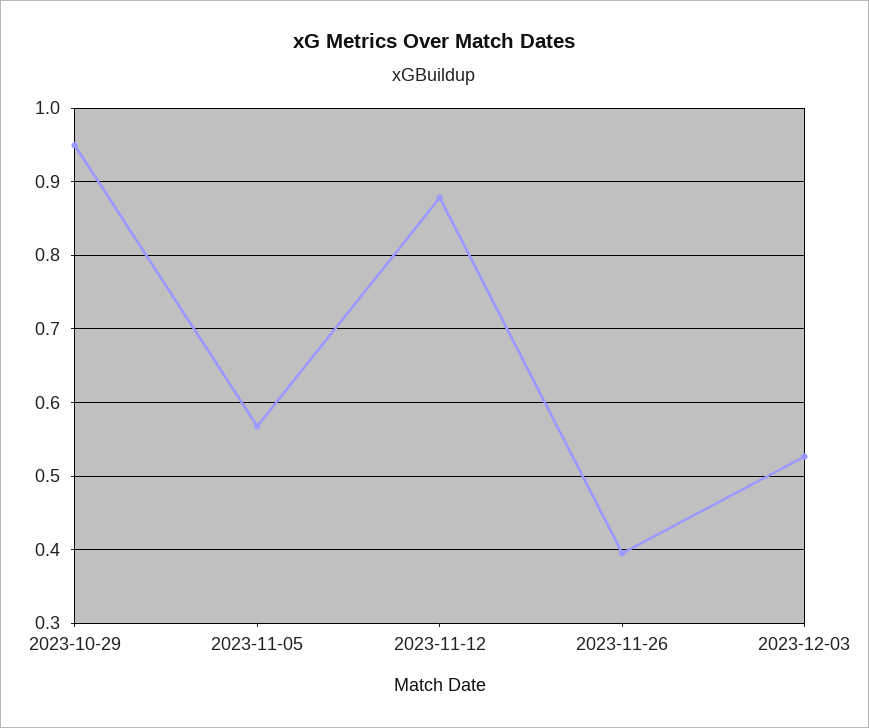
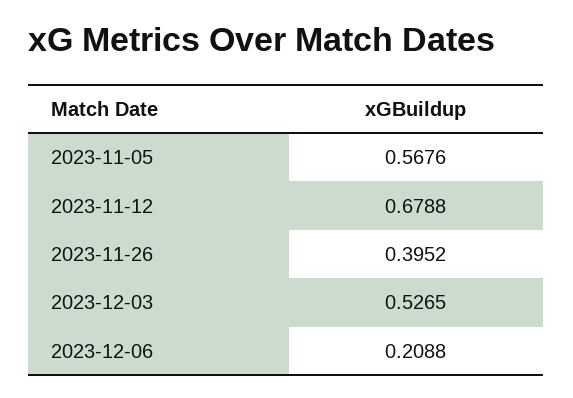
2023-10-29: 0.95 -> none
2023-11-12: 0.88 -> 0.6788
2023-12-06: none -> 0.2088

